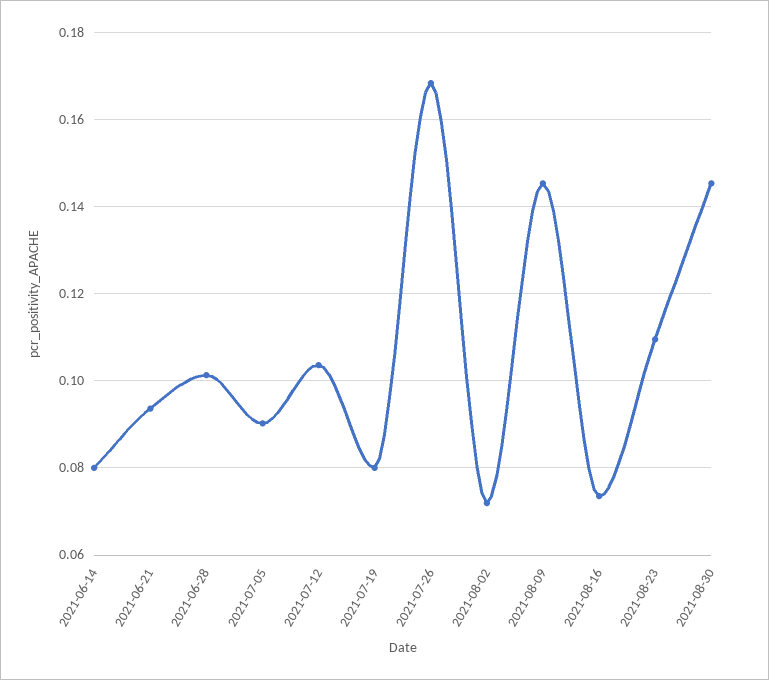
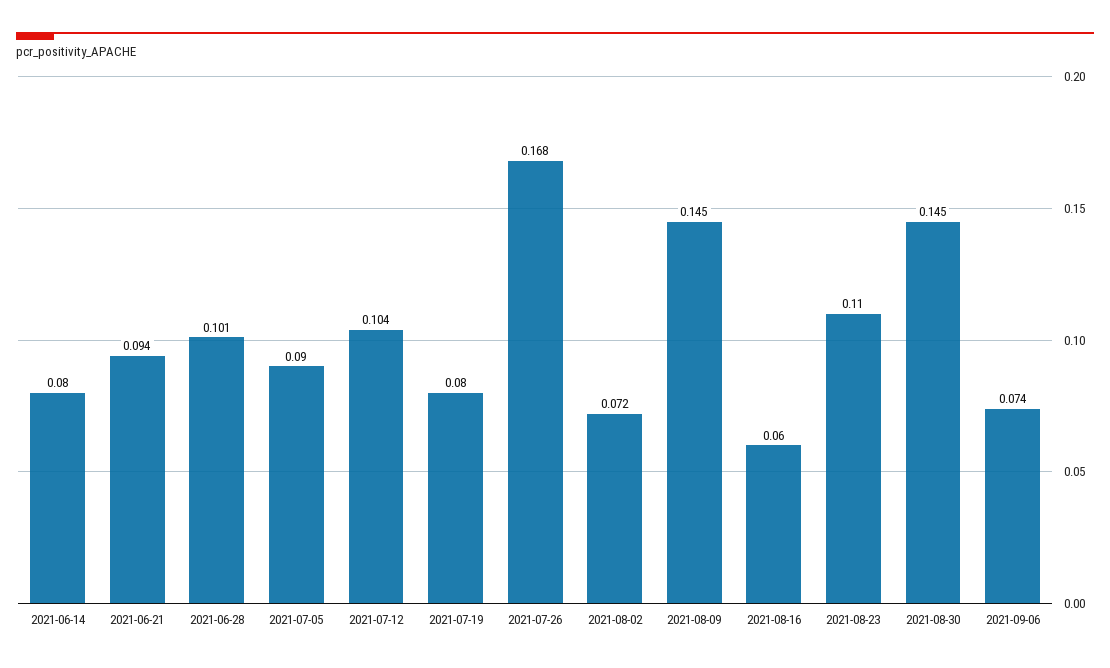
2021-08-16: 0.074 -> 0.06
2021-09-06: none -> 0.074

